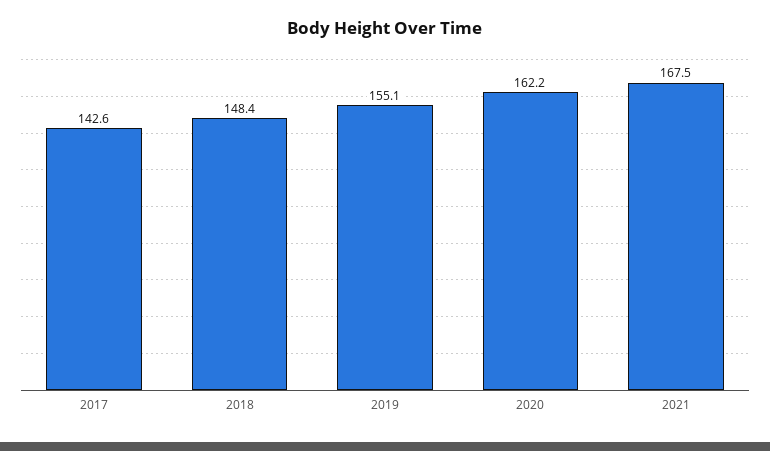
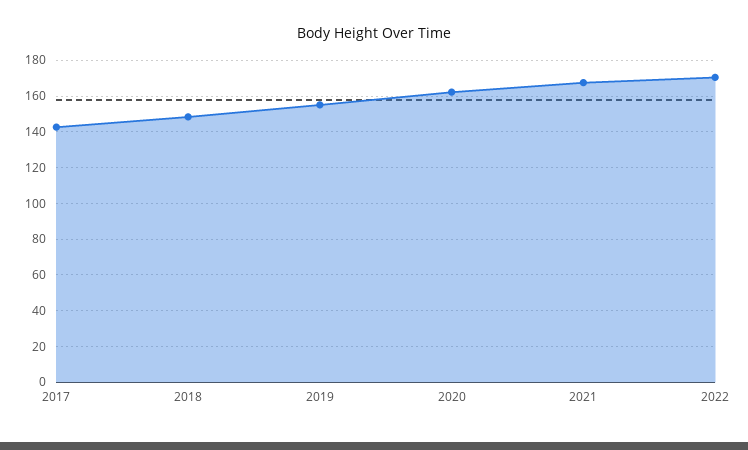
2022: none -> 170

